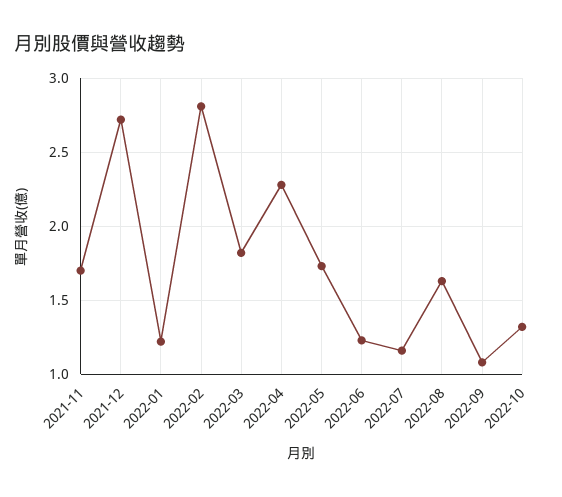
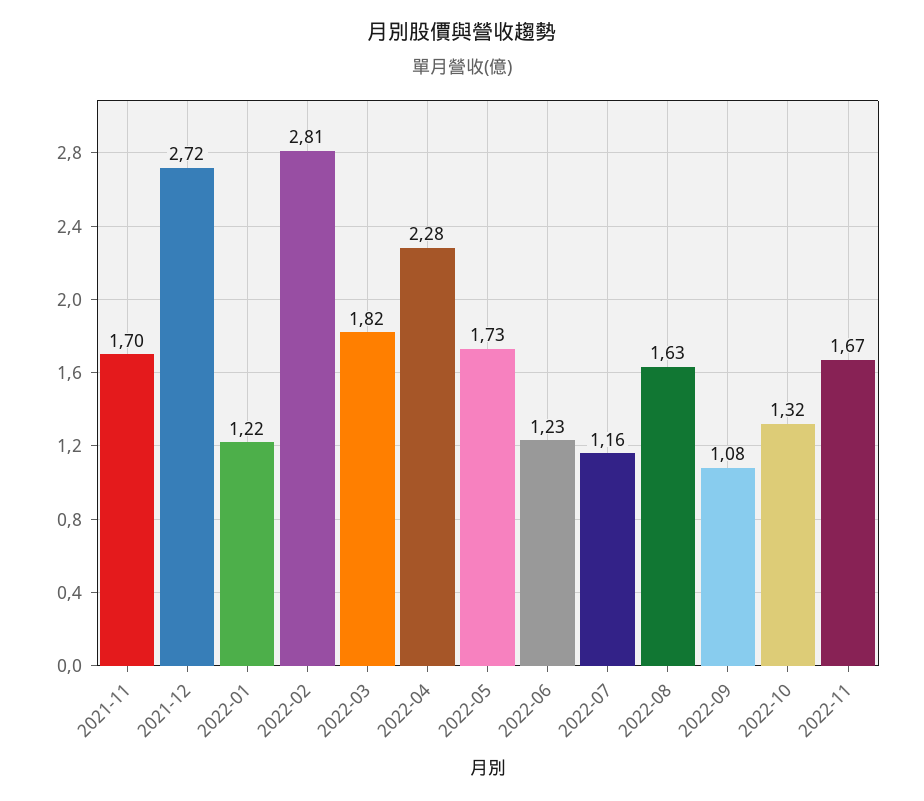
2022-11: none -> 1.67

